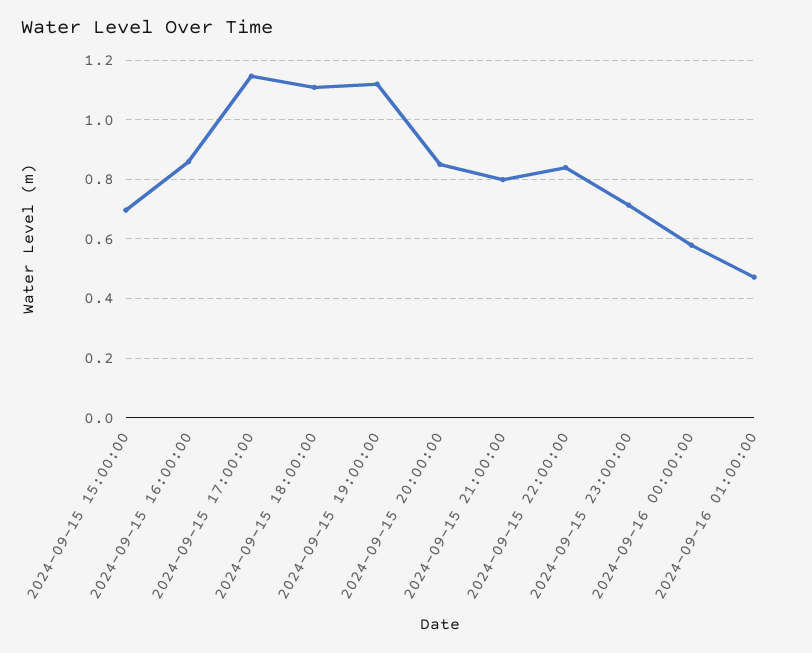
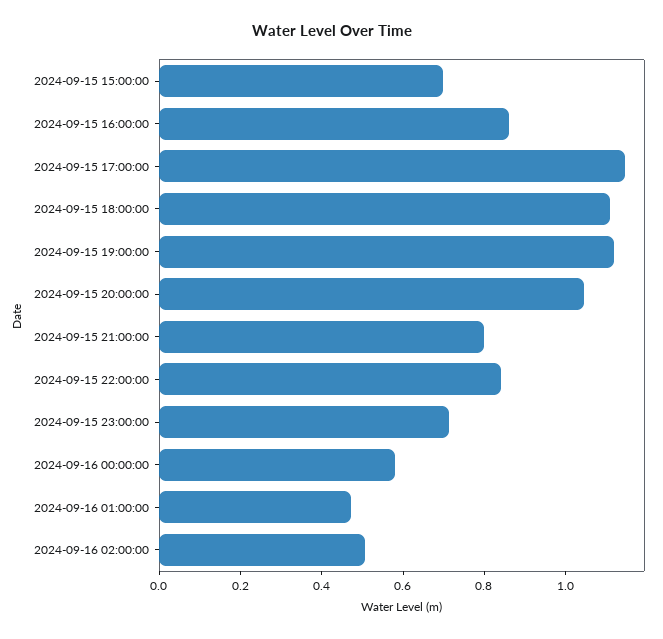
2024-09-15 20:00:00: 0.85 -> 1.05
2024-09-16 02:00:00: none -> 0.5

